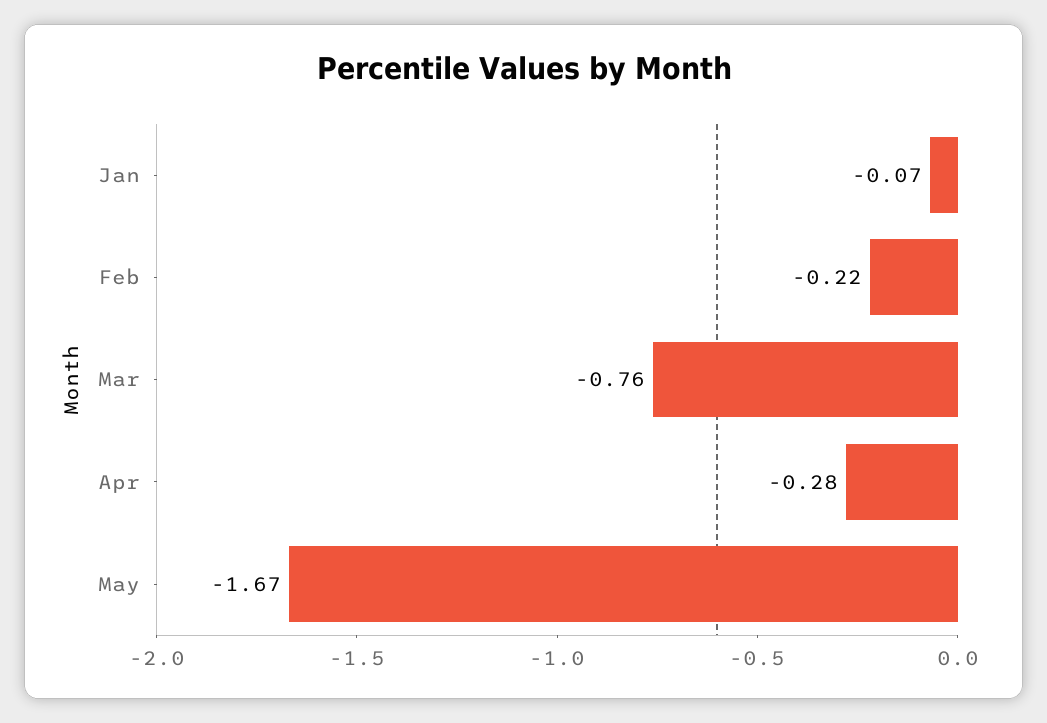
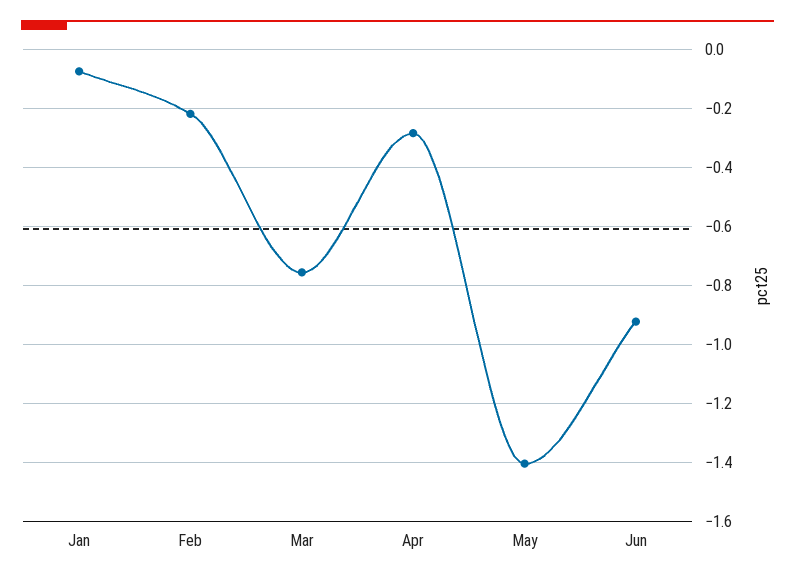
May: -1.67 -> -1.4
Jun: none -> -0.925

